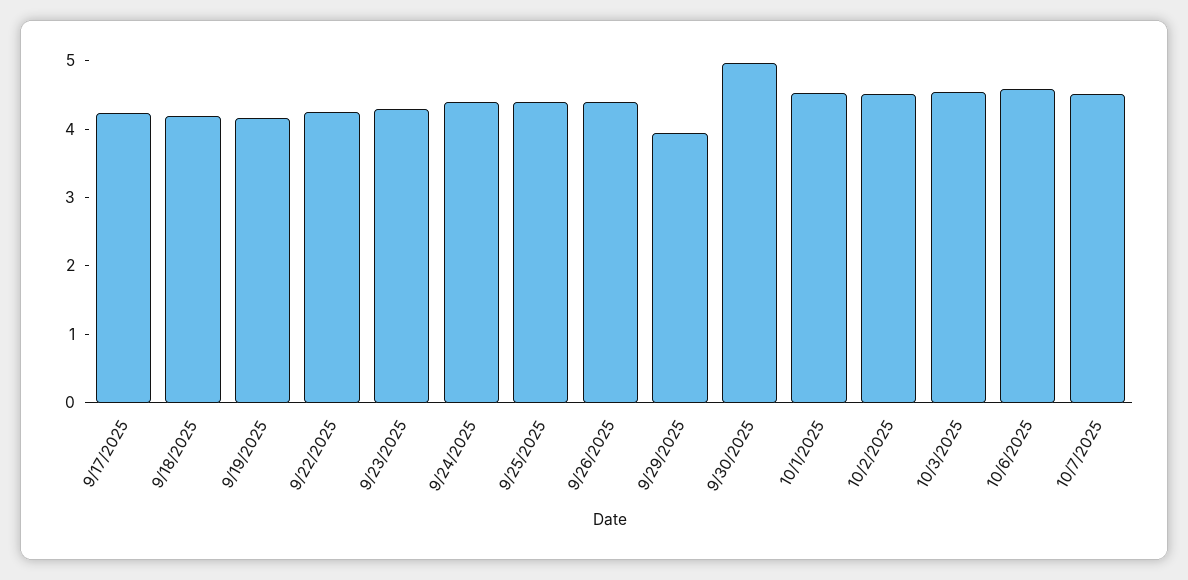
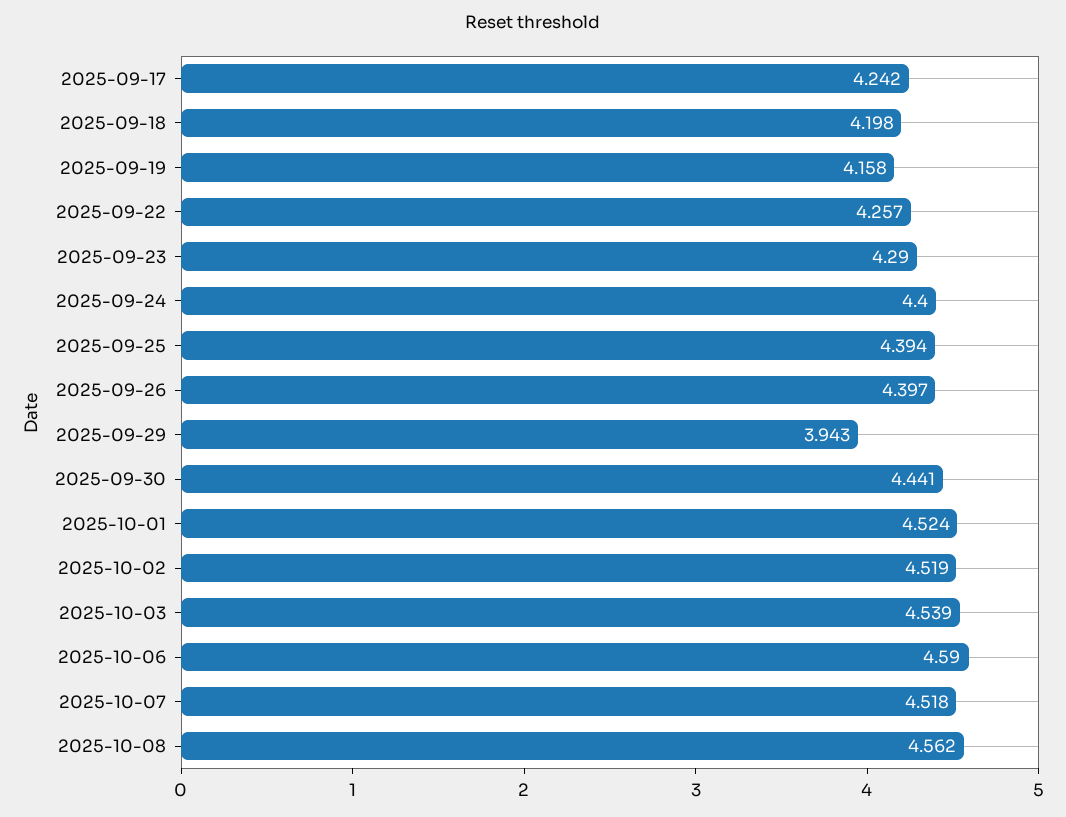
9/30/2025: 5 -> 4.441
2025-10-08: none -> 4.562

